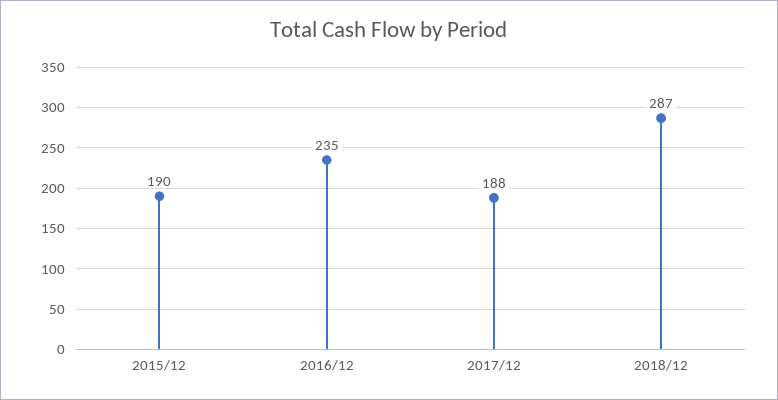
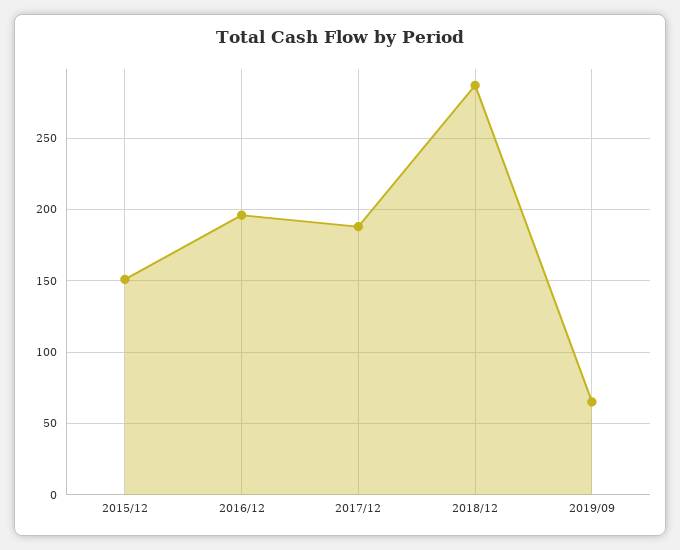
2015/12: 190 -> 150
2016/12: 235 -> 195
2019/09: none -> 65

